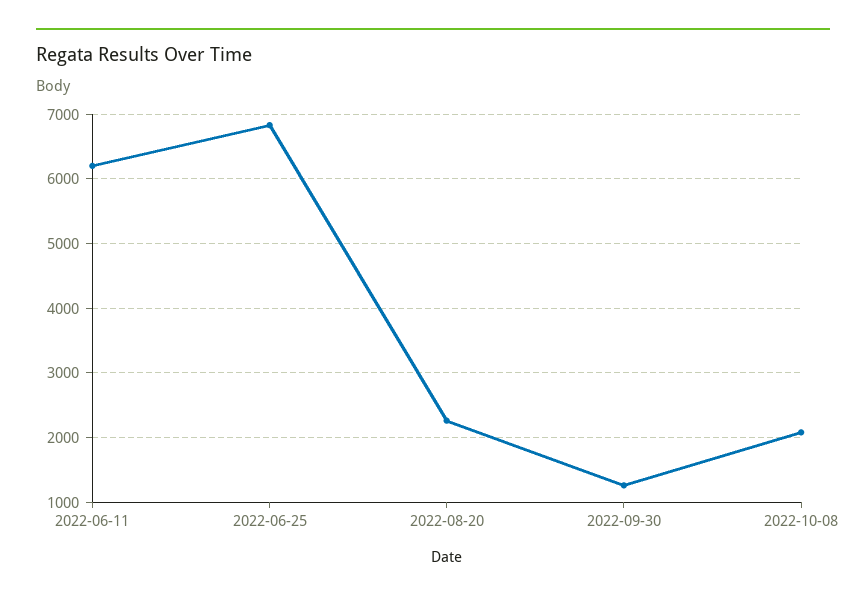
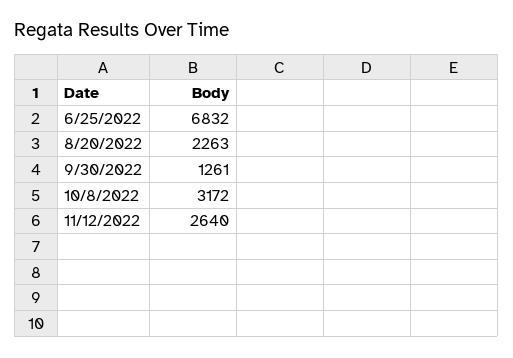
2022-06-11: 6200 -> none
2022-10-08: 2100 -> 3172
11/12/2022: none -> 2640

